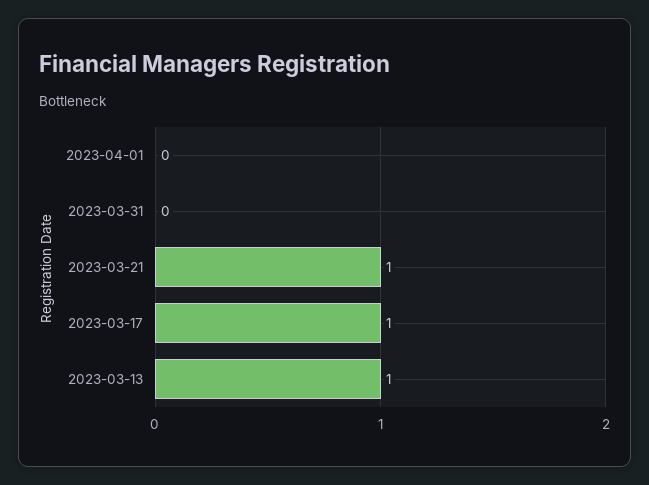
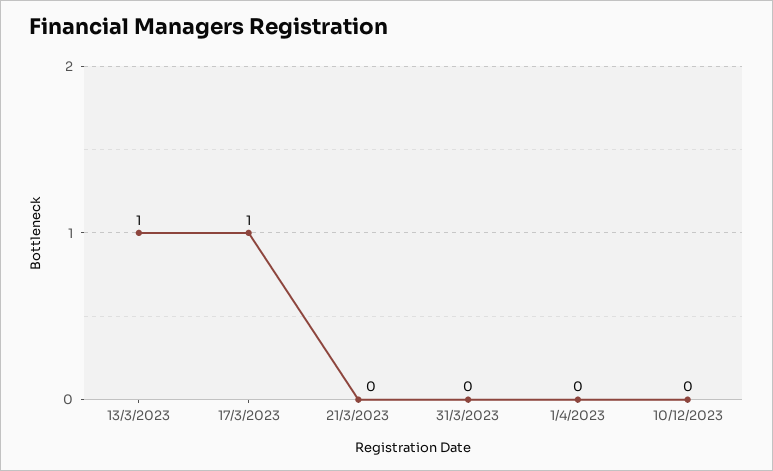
2023-03-21: 1 -> 0
10/12/2023: none -> 0

